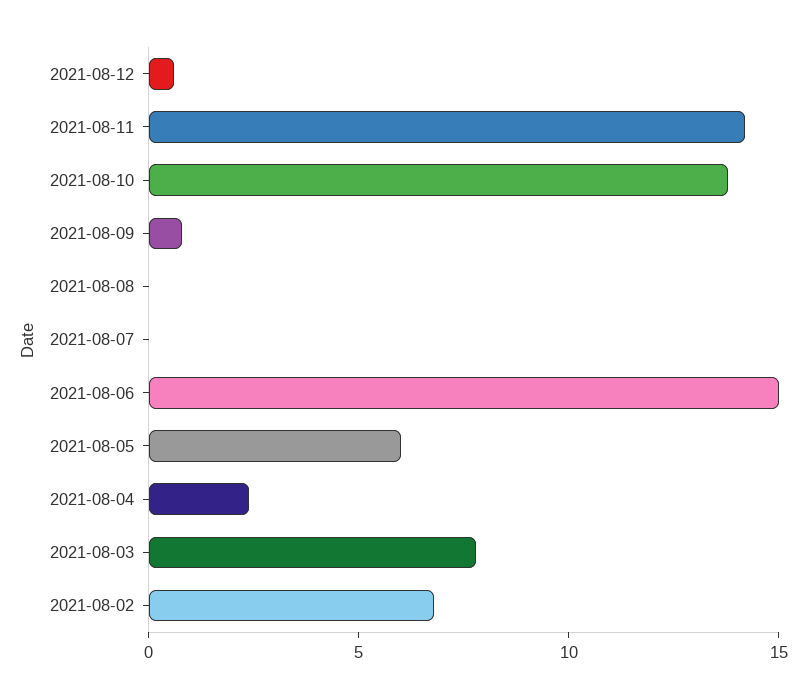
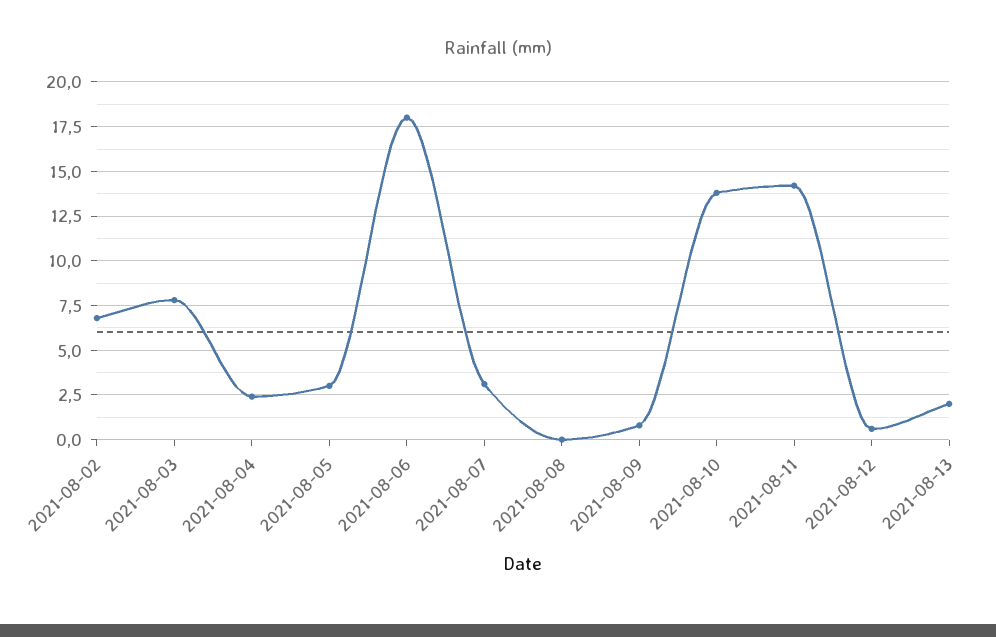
2021-08-07: 0 -> 3
2021-08-06: 15 -> 18
2021-08-05: 6 -> 3
2021-08-13: none -> 2

